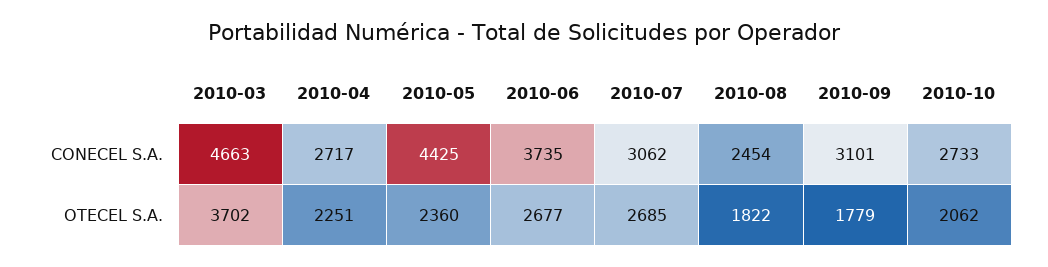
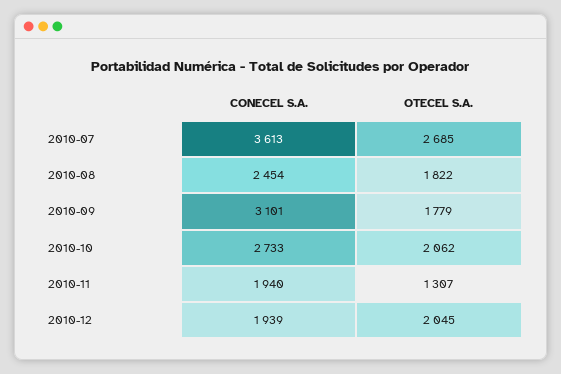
2010-03, CONECEL S.A.: 4663 -> none
2010-04, CONECEL S.A.: 2717 -> none
2010-05, CONECEL S.A.: 4425 -> none
2010-06, CONECEL S.A.: 3735 -> none
2010-07, CONECEL S.A.: 3062 -> 3613
2010-03, OTECEL S.A.: 3702 -> none
2010-04, OTECEL S.A.: 2251 -> none
2010-05, OTECEL S.A.: 2360 -> none
2010-06, OTECEL S.A.: 2677 -> none
2010-11, CONECEL S.A.: none -> 1940
2010-11, OTECEL S.A.: none -> 1307
2010-12, CONECEL S.A.: none -> 1939
2010-12, OTECEL S.A.: none -> 2045

